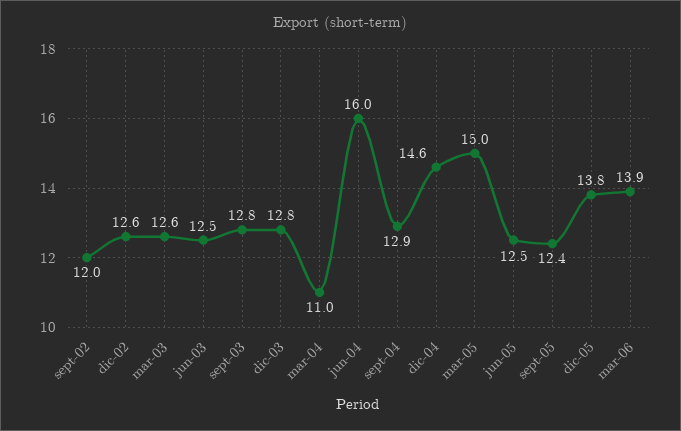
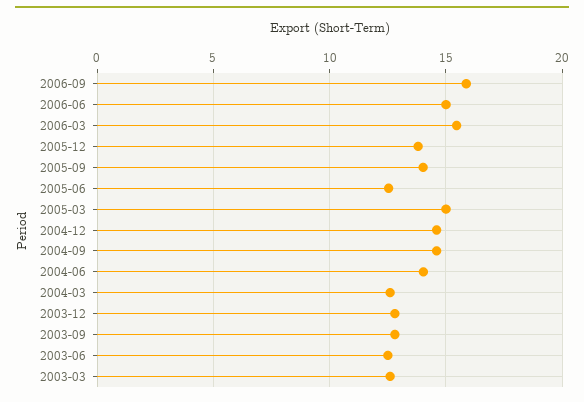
sept-02: 12 -> none
dic-02: 12.6 -> none
mar-04: 11 -> 12.5
jun-04: 16 -> 14
sept-04: 12.9 -> 14.5
sept-05: 12.4 -> 14
mar-06: 13.9 -> 15.5
2006-09: none -> 16
2006-06: none -> 15

